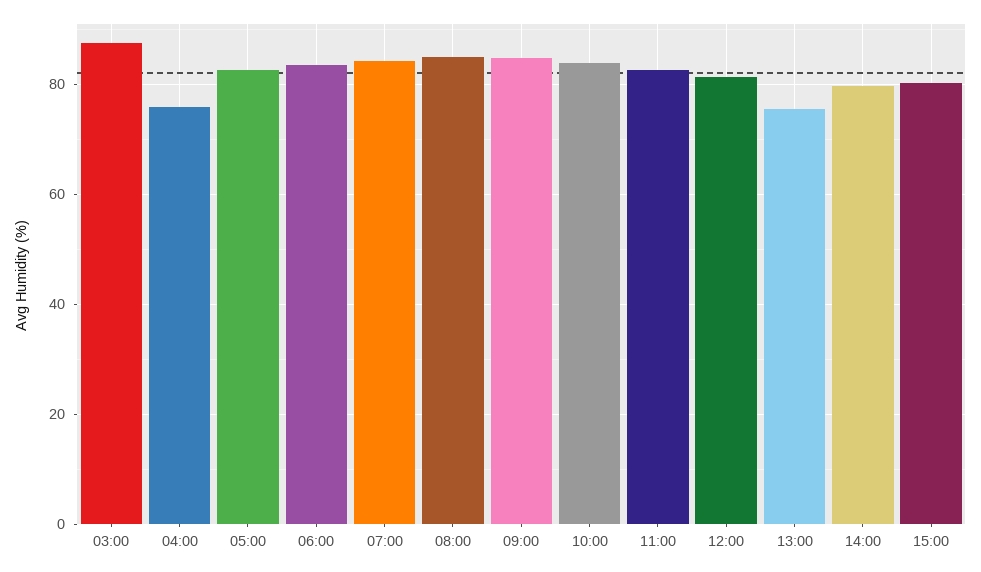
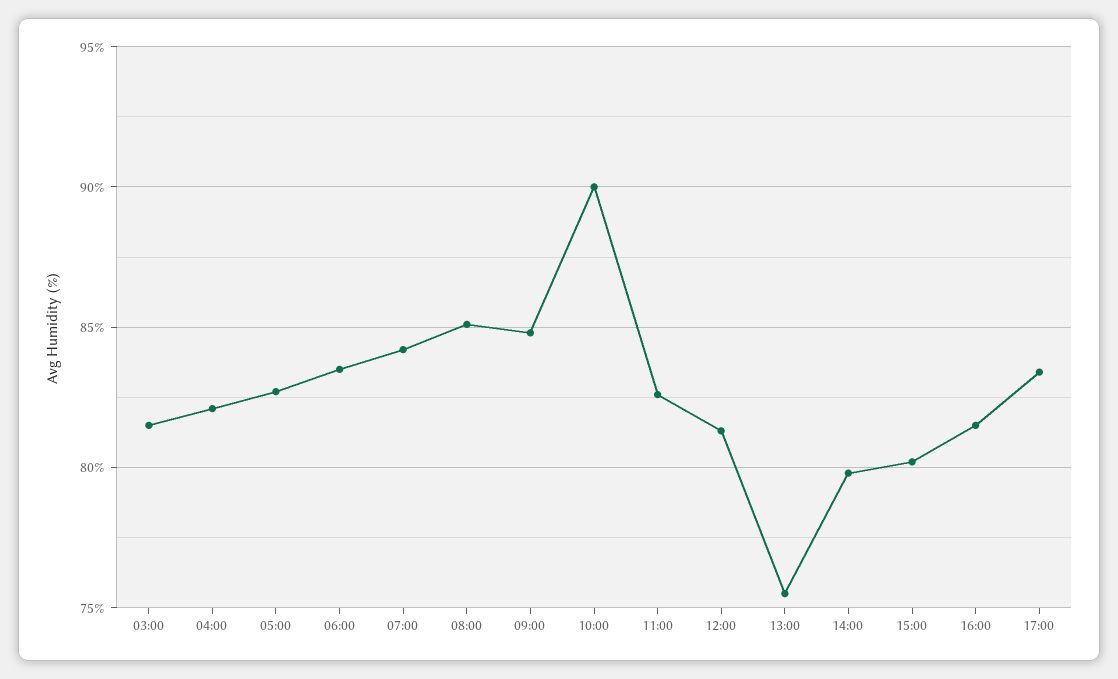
03:00: 88 -> 81.5
04:00: 76 -> 82
10:00: 84 -> 90
16:00: none -> 81.5
17:00: none -> 83.5

